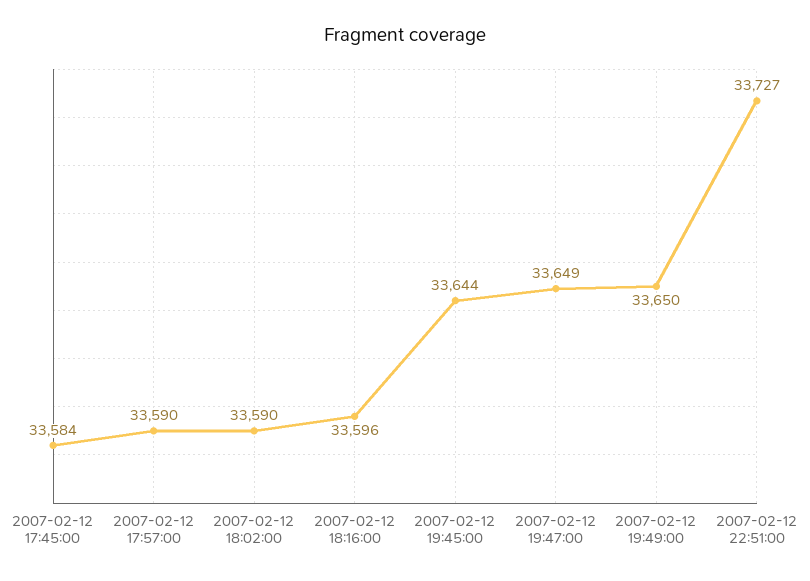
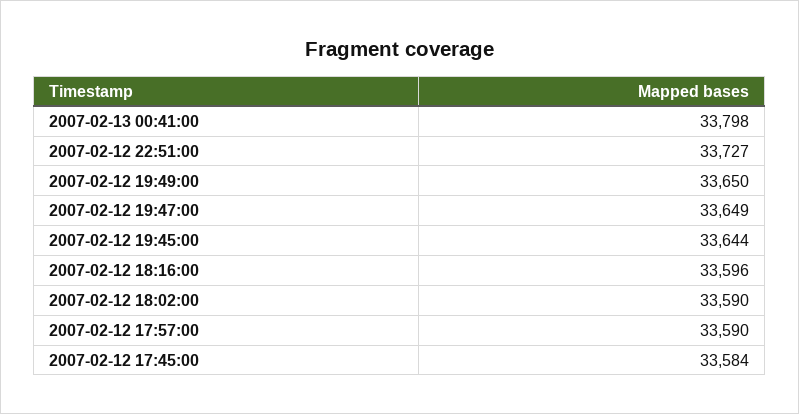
2007-02-13 00:41:00: none -> 33798

